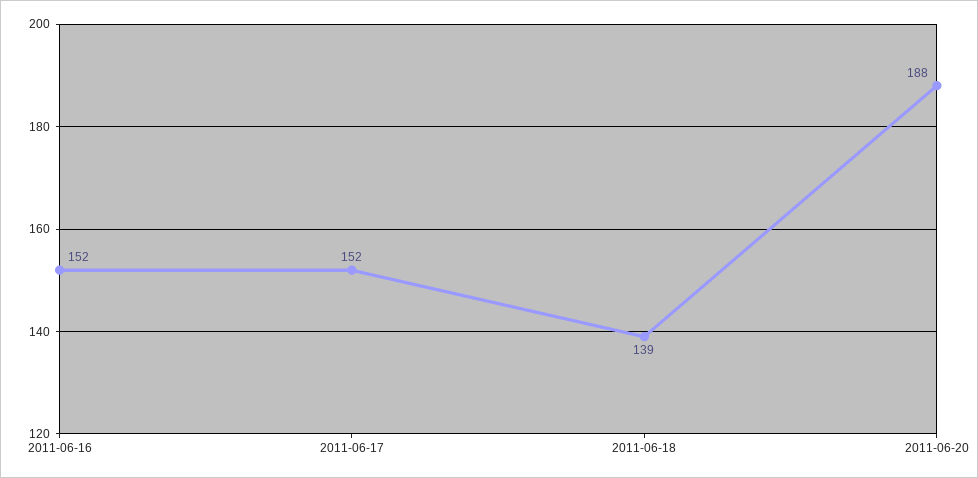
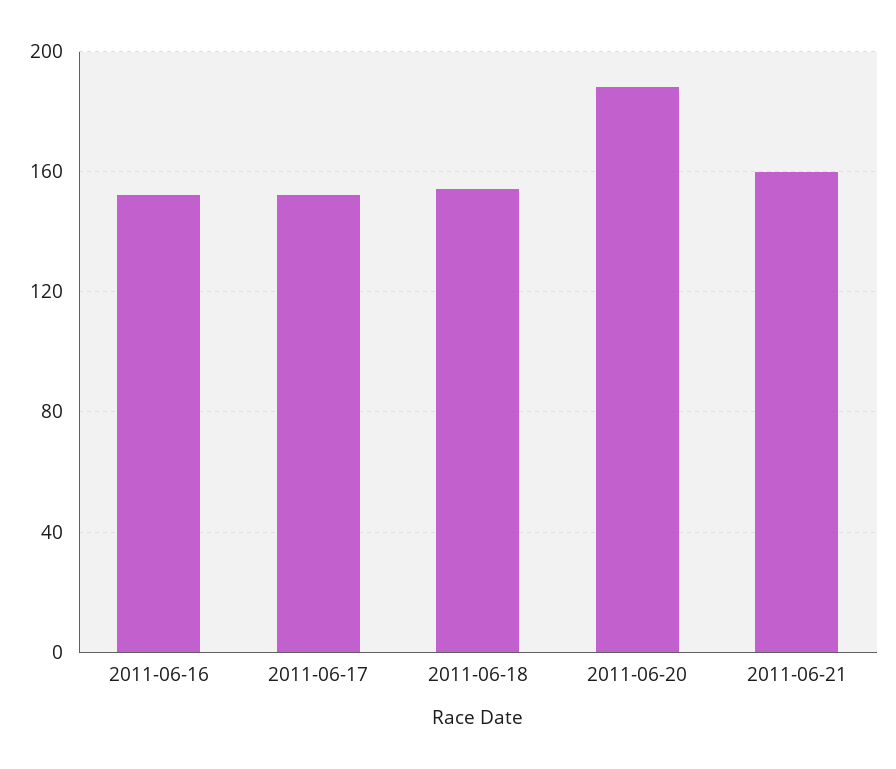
2011-06-18: 139 -> 155
2011-06-21: none -> 160

